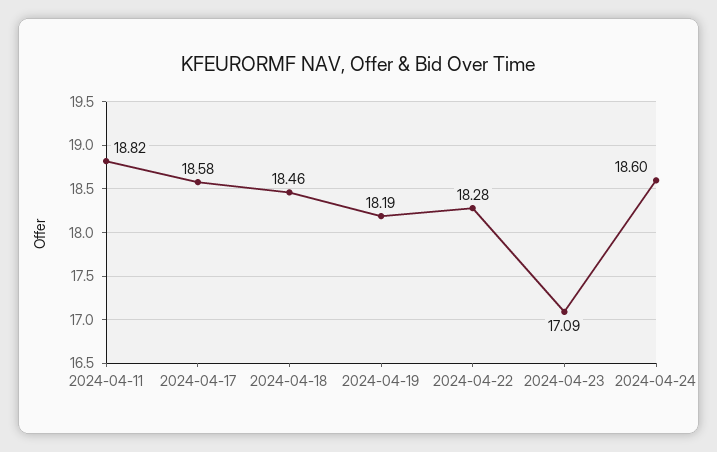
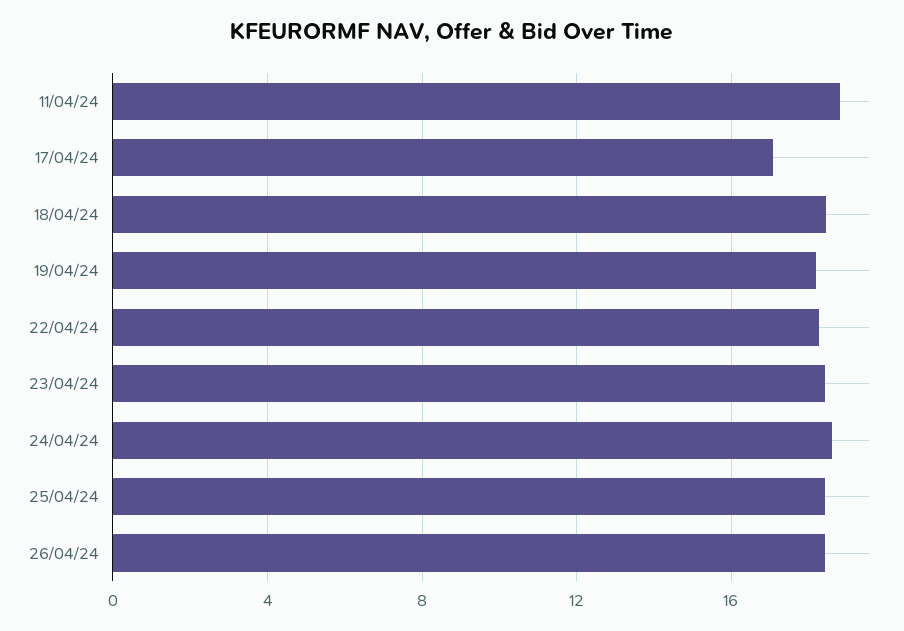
2024-04-17: 18.58 -> 17
2024-04-23: 17.09 -> 18.5
25/04/24: none -> 18.5
26/04/24: none -> 18.5

